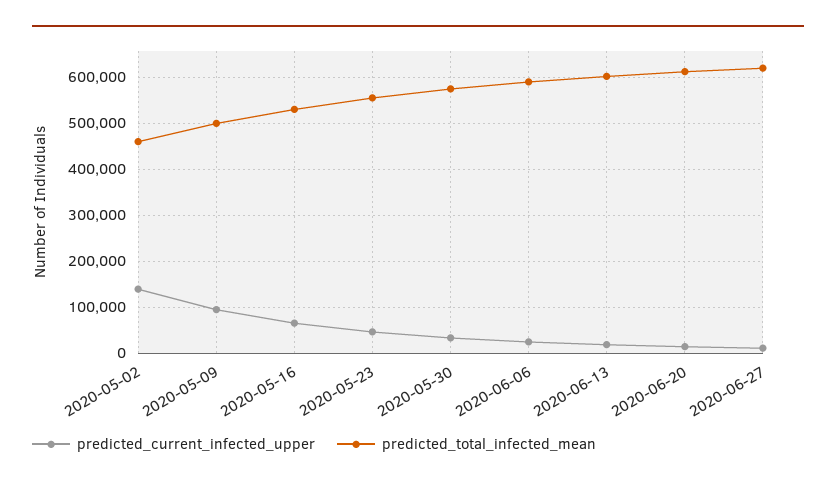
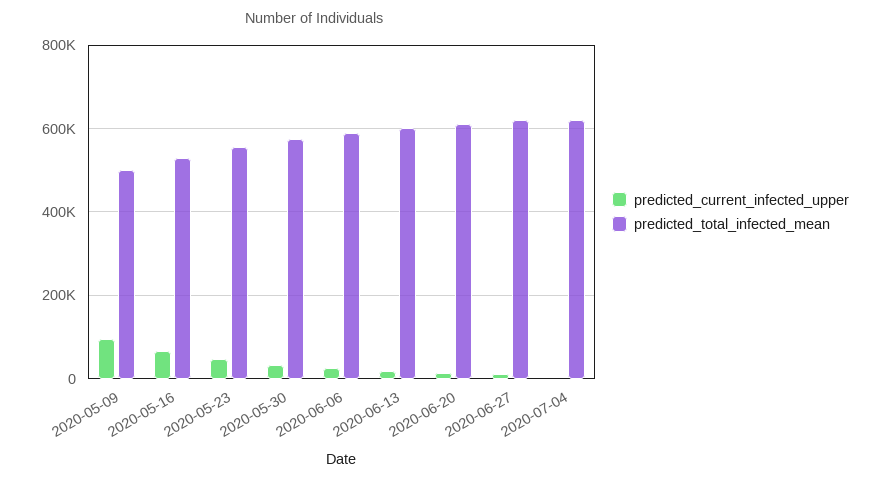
predicted_current_infected_upper, 2020-05-02: 140000 -> none
predicted_total_infected_mean, 2020-05-02: 460000 -> none
predicted_current_infected_upper, 2020-07-04: none -> 0
predicted_total_infected_mean, 2020-07-04: none -> 620000

